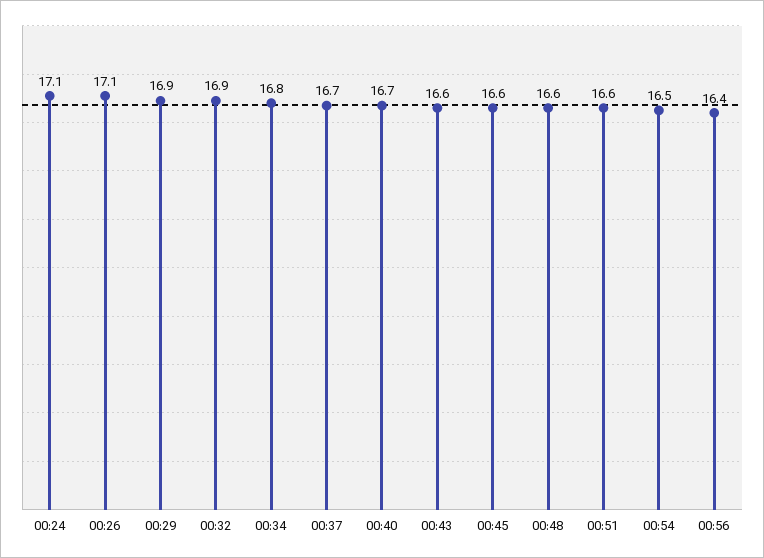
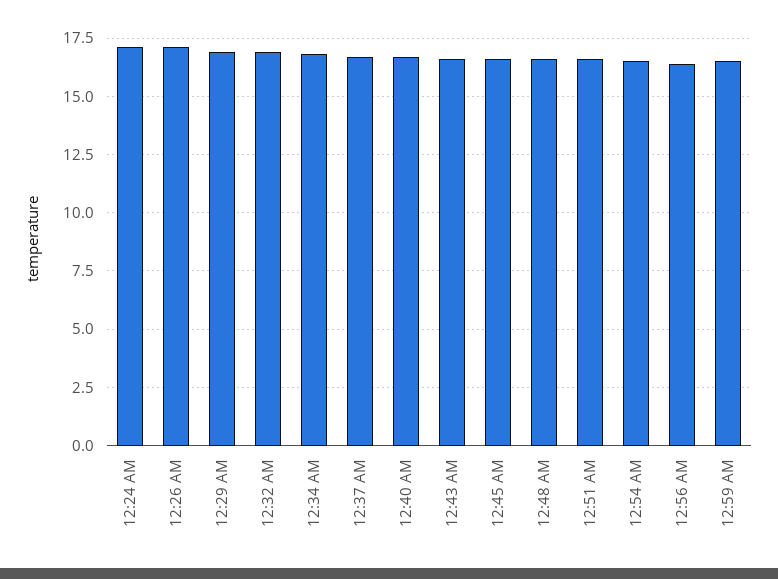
12:59 AM: none -> 16.5

